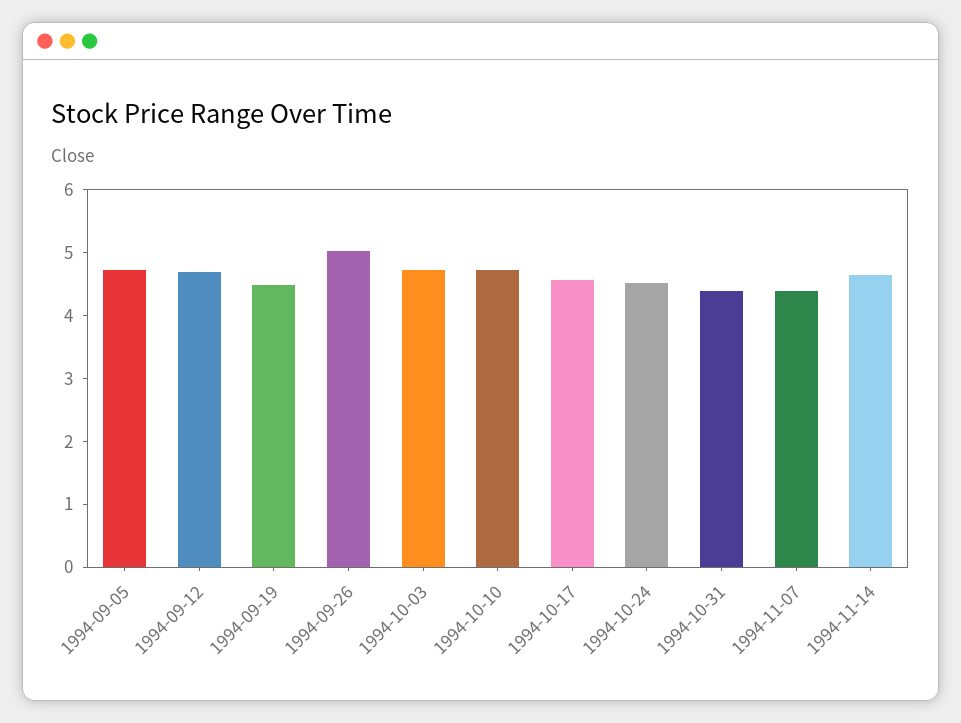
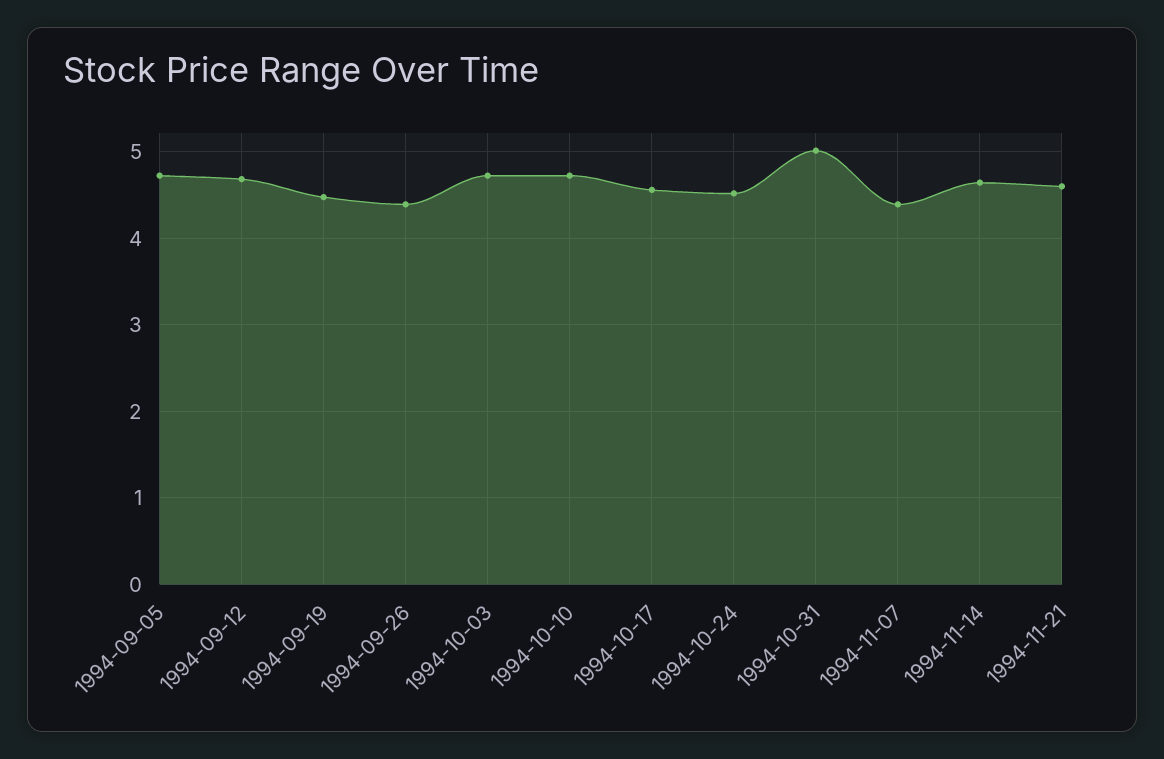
1994-09-26: 5 -> 4.4
1994-10-31: 4.4 -> 5
1994-11-21: none -> 4.6

